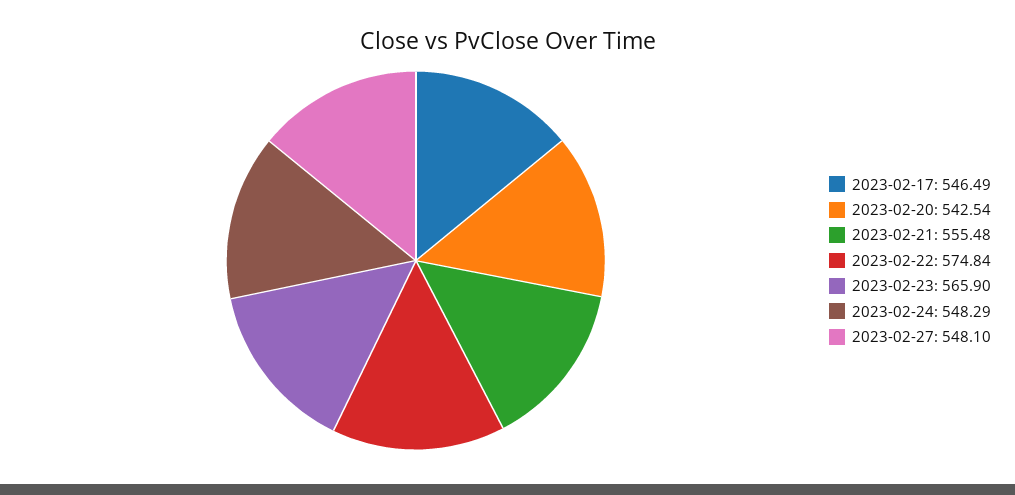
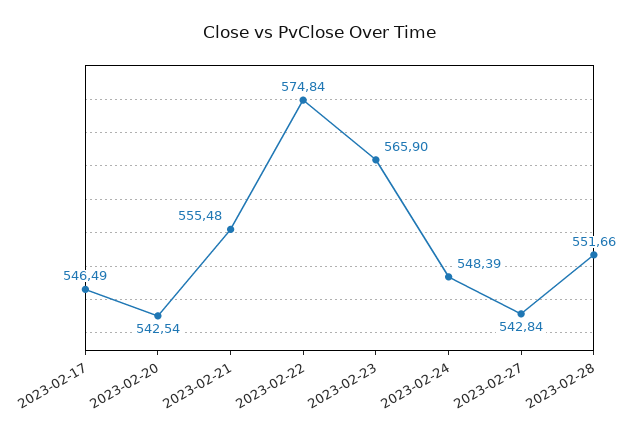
2023-02-24: 548.29 -> 548.39
2023-02-27: 548.1 -> 542.84
2023-02-28: none -> 551.66

